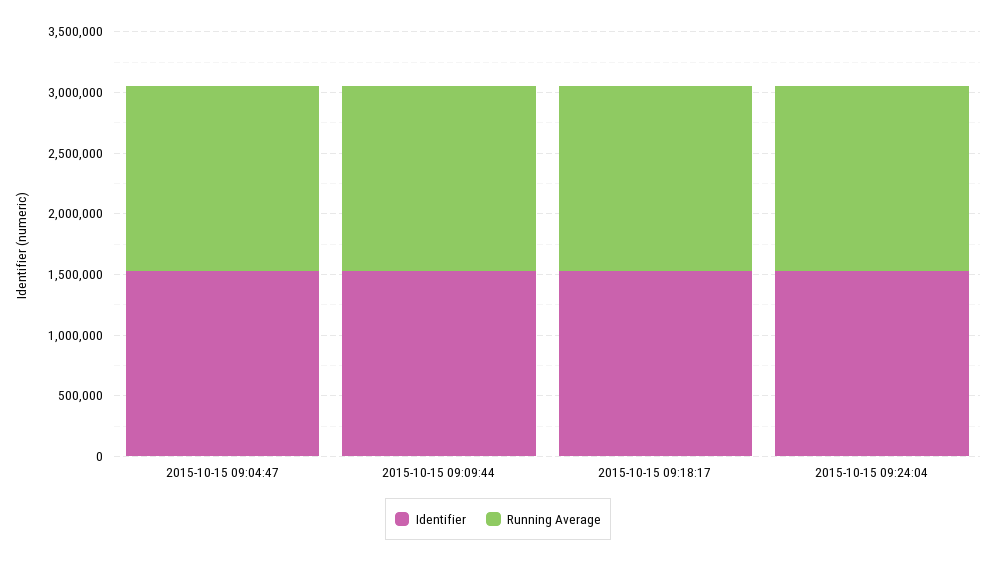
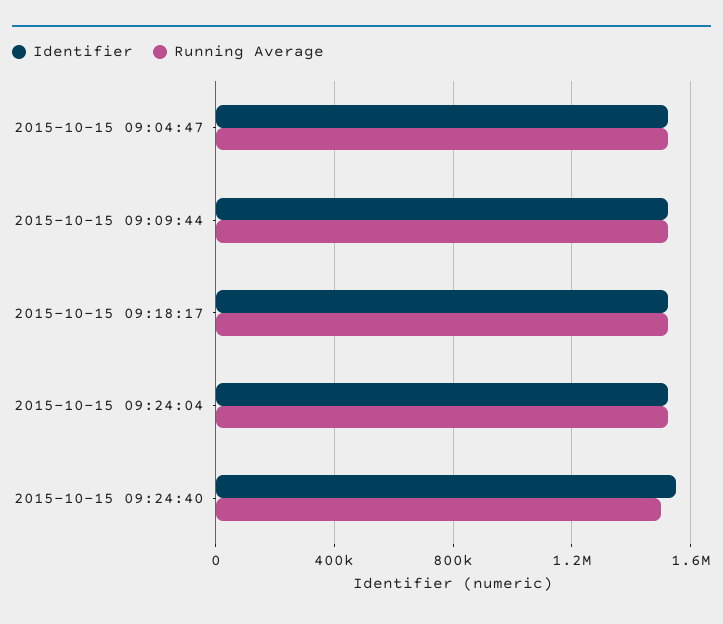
Identifier, 2015-10-15 09:24:40: none -> 1550000
Running Average, 2015-10-15 09:24:40: none -> 1500000

